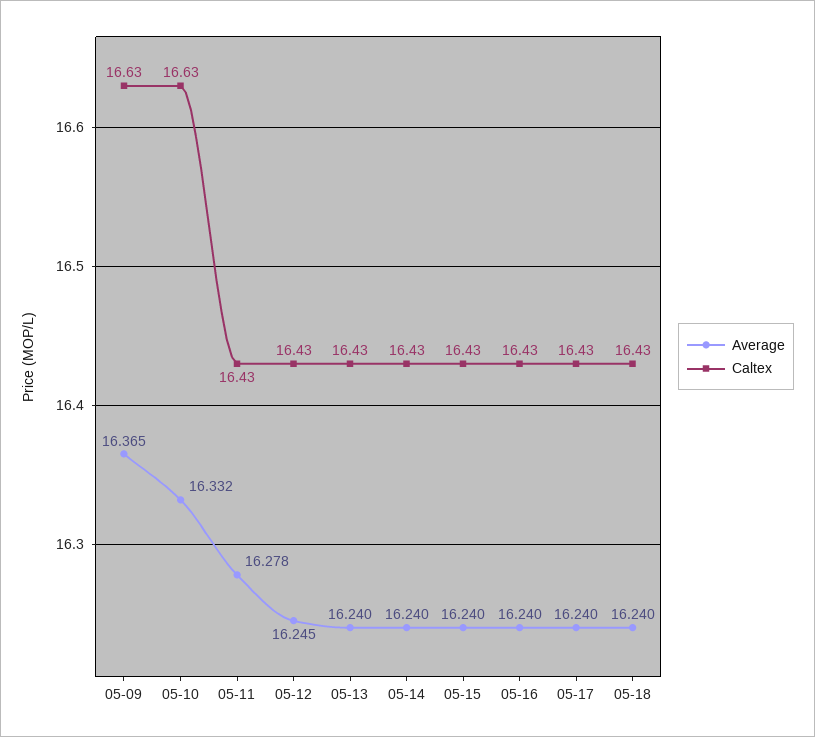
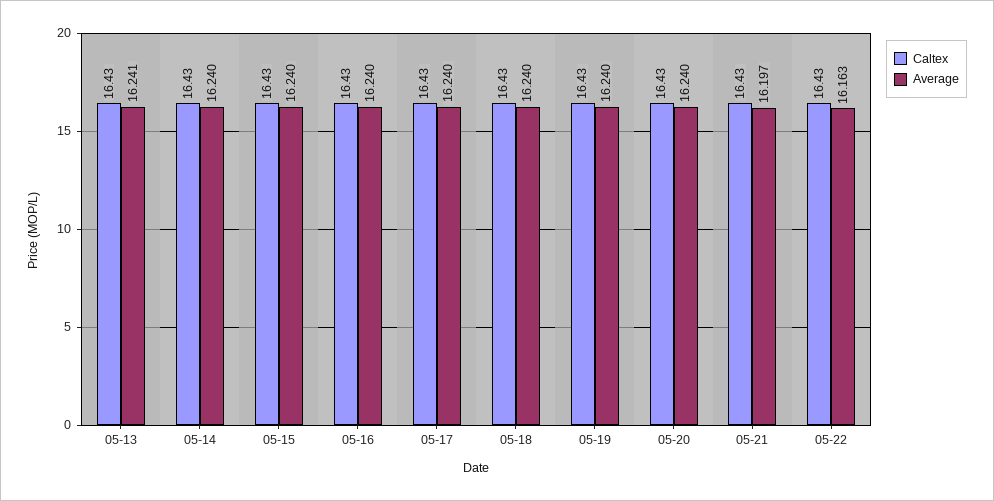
Average, 05-09: 16.365 -> none
Caltex, 05-09: 16.63 -> none
Average, 05-10: 16.332 -> none
Caltex, 05-10: 16.63 -> none
Average, 05-11: 16.278 -> none
Caltex, 05-11: 16.43 -> none
Average, 05-12: 16.245 -> none
Caltex, 05-12: 16.43 -> none
Average, 05-13: 16.24 -> 16.241
Caltex, 05-19: none -> 16.43
Average, 05-19: none -> 16.24
Caltex, 05-20: none -> 16.43
Average, 05-20: none -> 16.24
Caltex, 05-21: none -> 16.43
Average, 05-21: none -> 16.197
Caltex, 05-22: none -> 16.43
Average, 05-22: none -> 16.163

